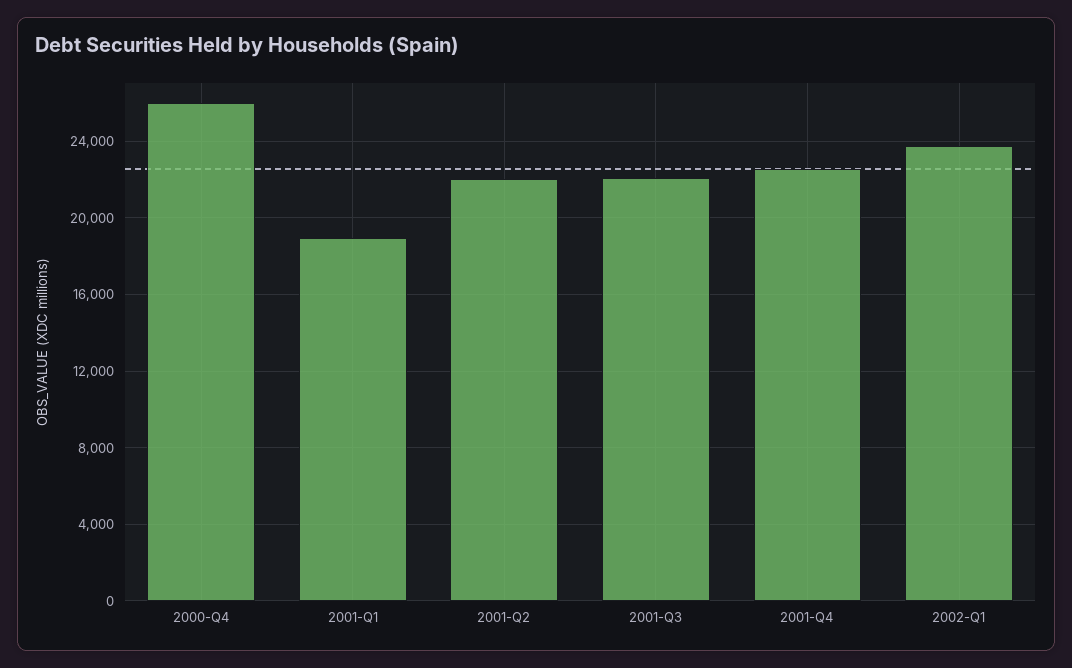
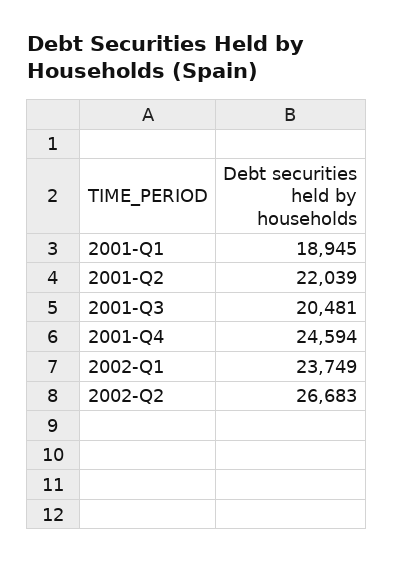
2000-Q4: 26000 -> none
2001-Q3: 22000 -> 20481
2001-Q4: 22500 -> 24594
2002-Q2: none -> 26683

